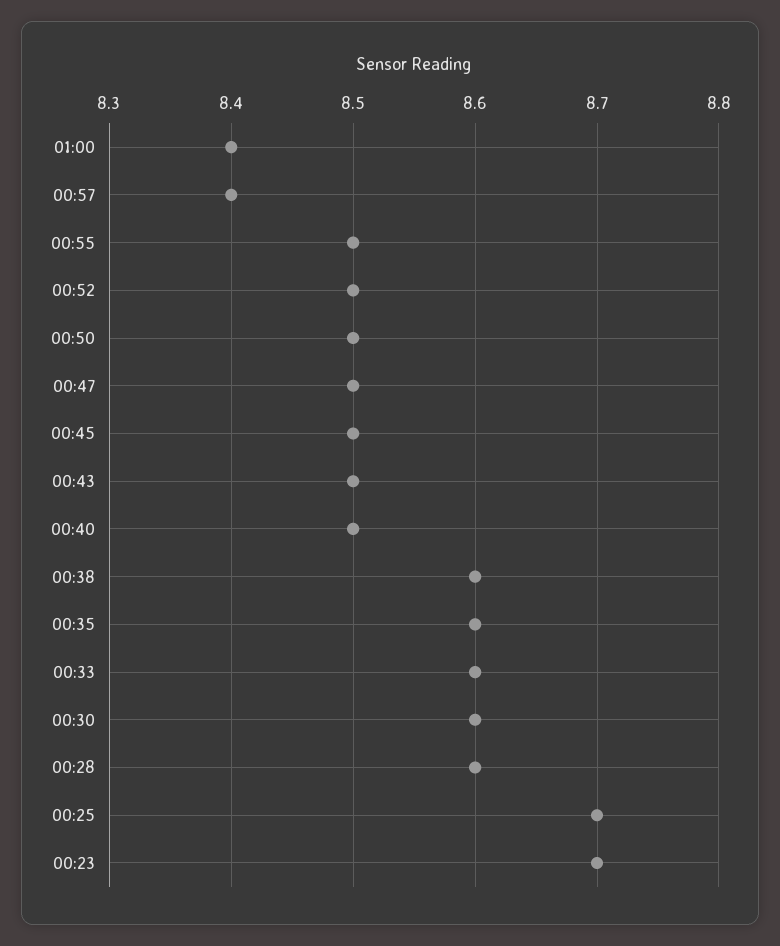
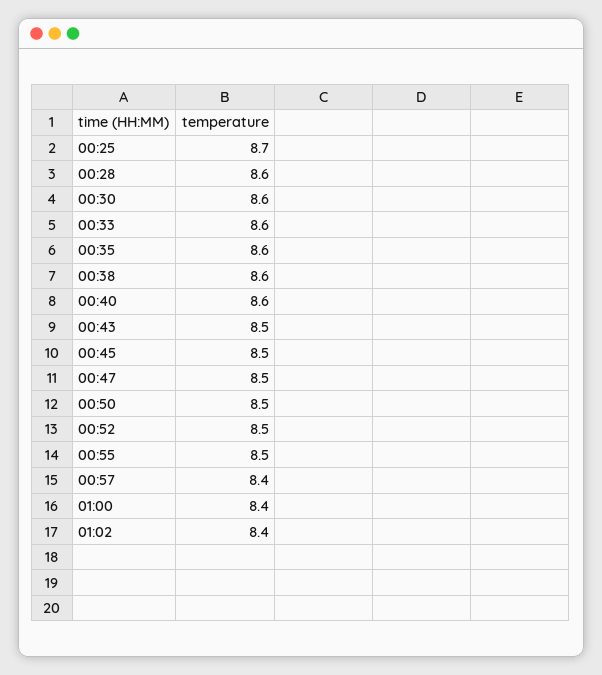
00:40: 8.5 -> 8.6
00:23: 8.7 -> none
01:02: none -> 8.4

